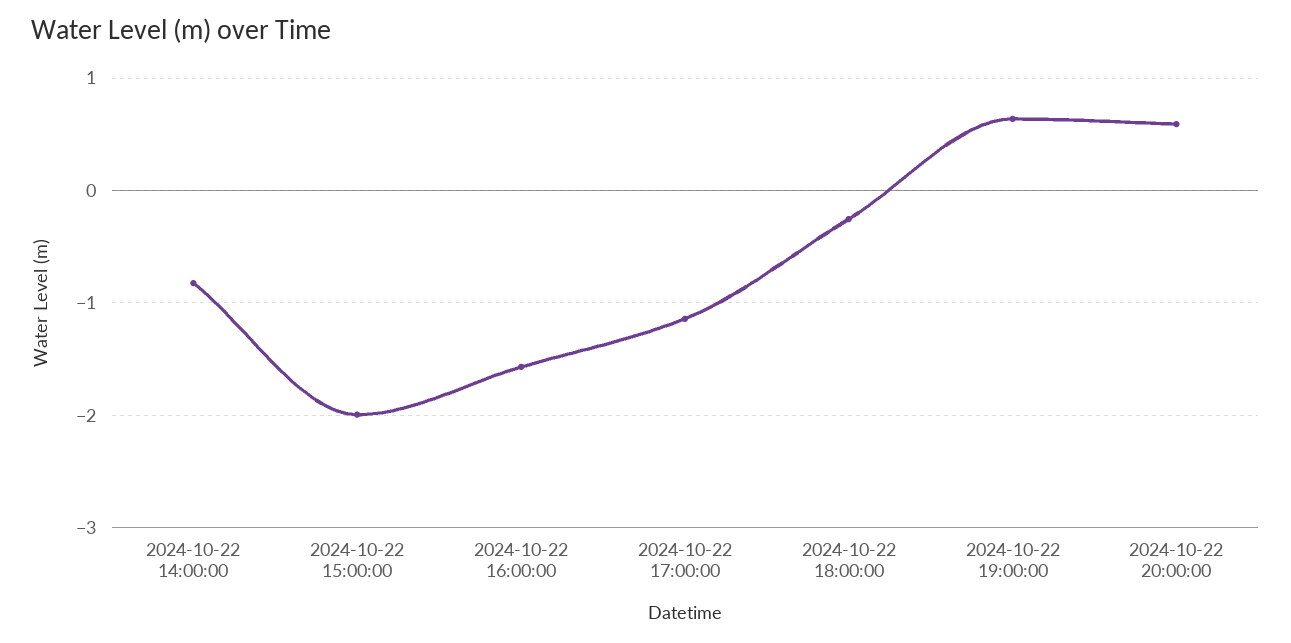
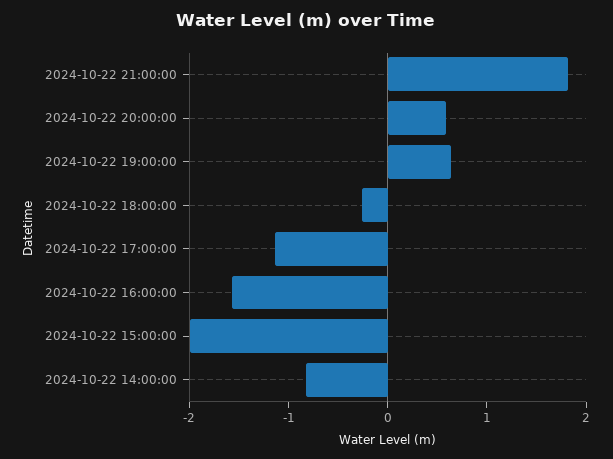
2024-10-22 21:00:00: none -> 1.8

